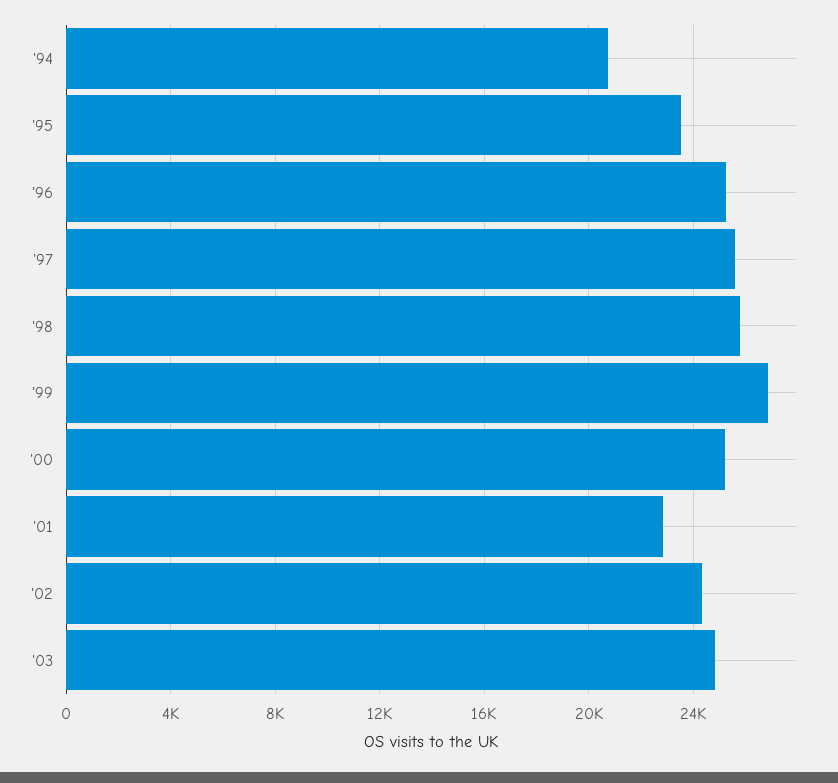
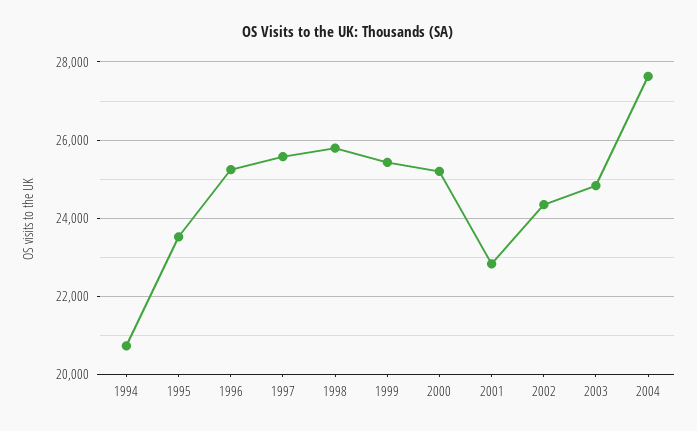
'99: 27000 -> 25400
2004: none -> 27600

